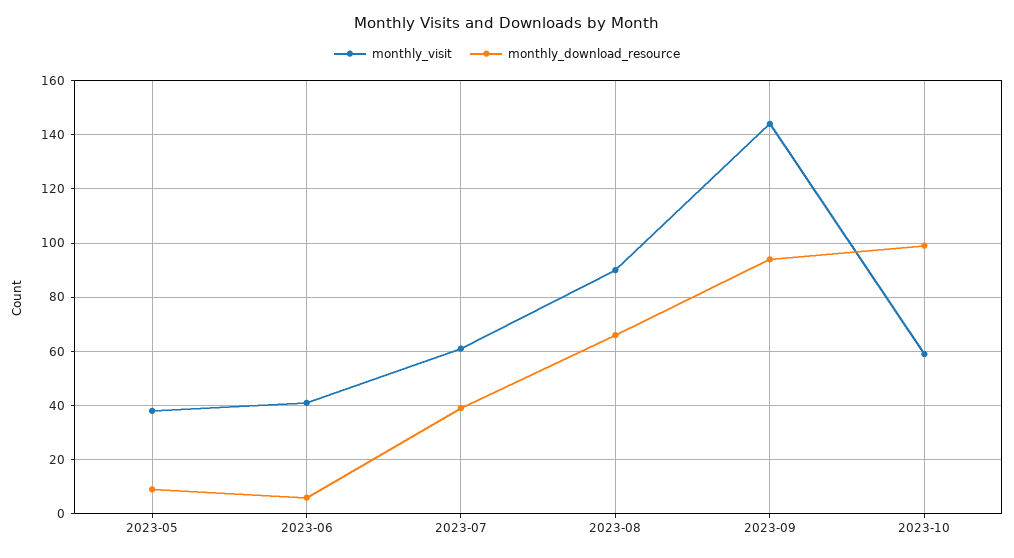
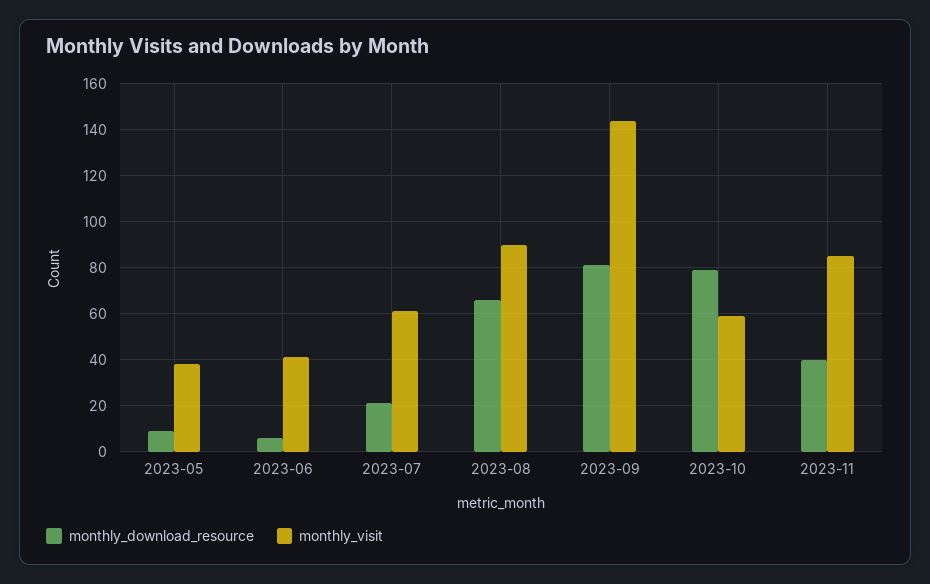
monthly_download_resource, 2023-07: 40 -> 20
monthly_download_resource, 2023-09: 95 -> 80
monthly_download_resource, 2023-10: 100 -> 80
monthly_download_resource, 2023-11: none -> 40
monthly_visit, 2023-11: none -> 85

